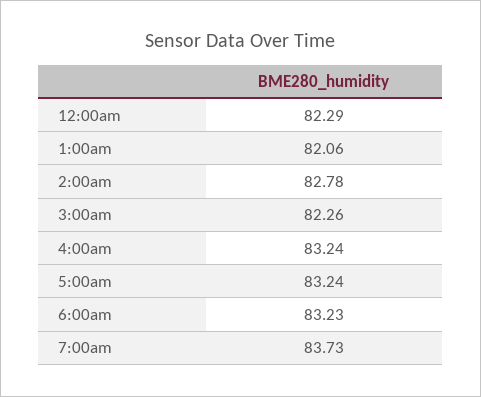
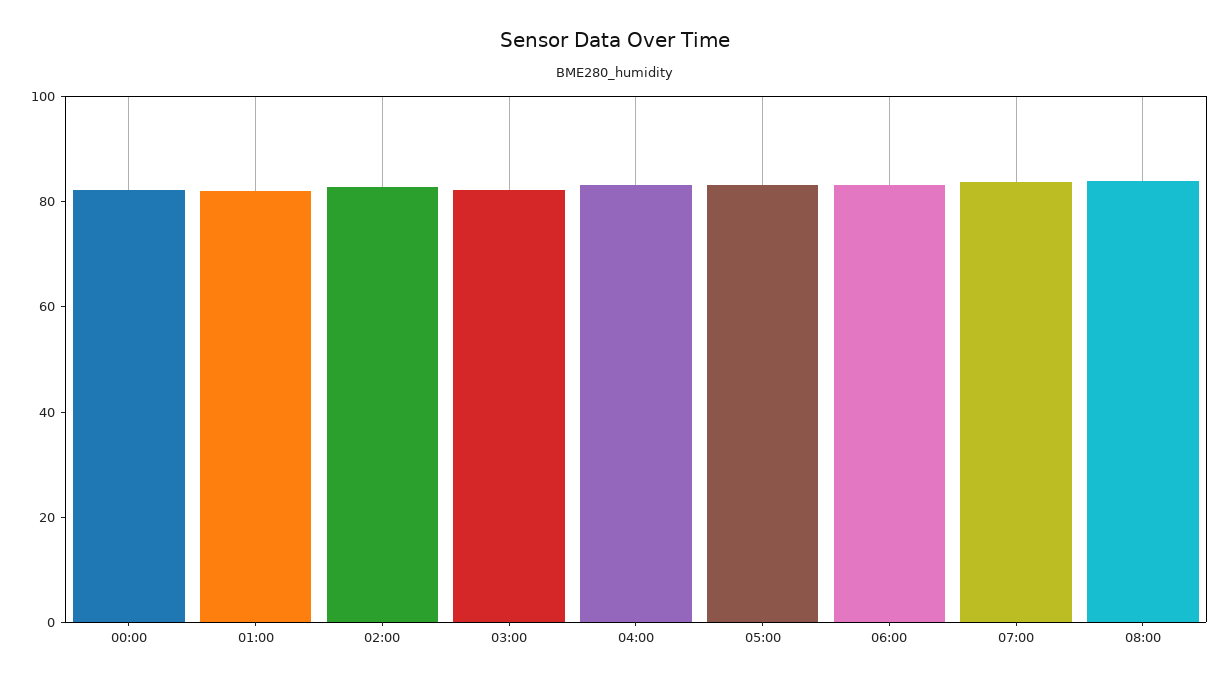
08:00: none -> 85

